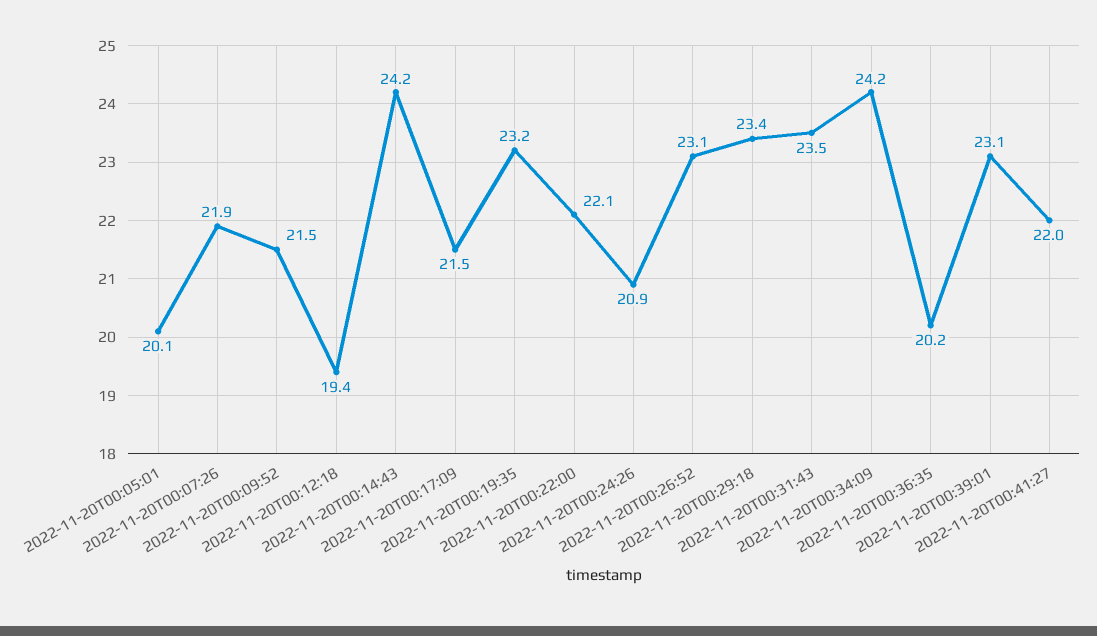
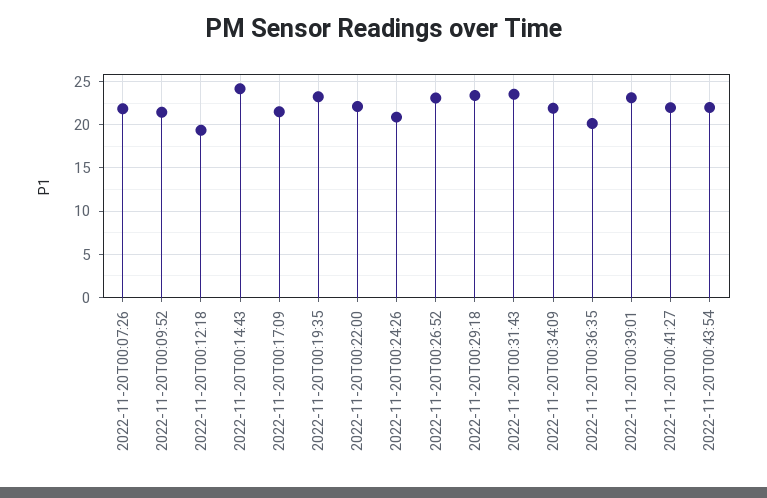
2022-11-20T00:05:01: 20.1 -> none
2022-11-20T00:34:09: 24.2 -> 22
2022-11-20T00:43:54: none -> 22

